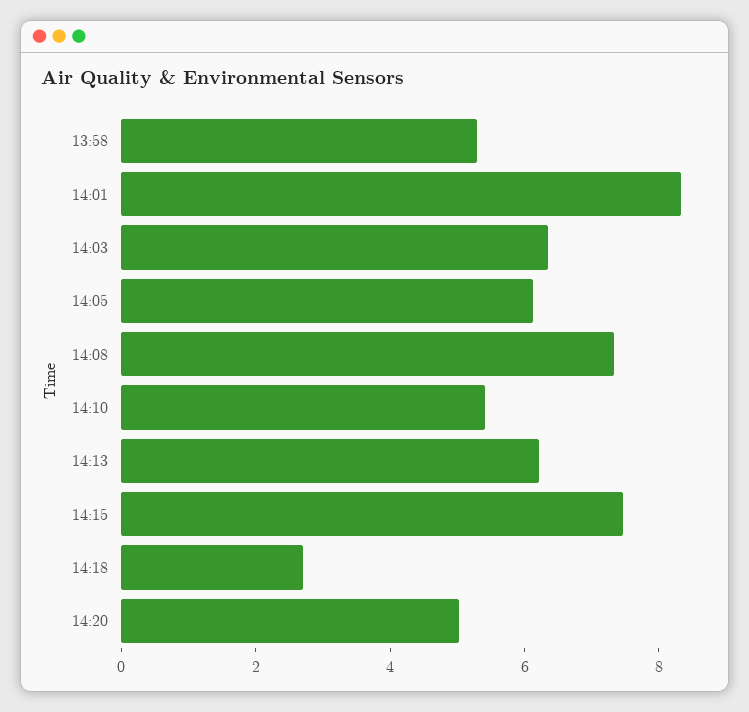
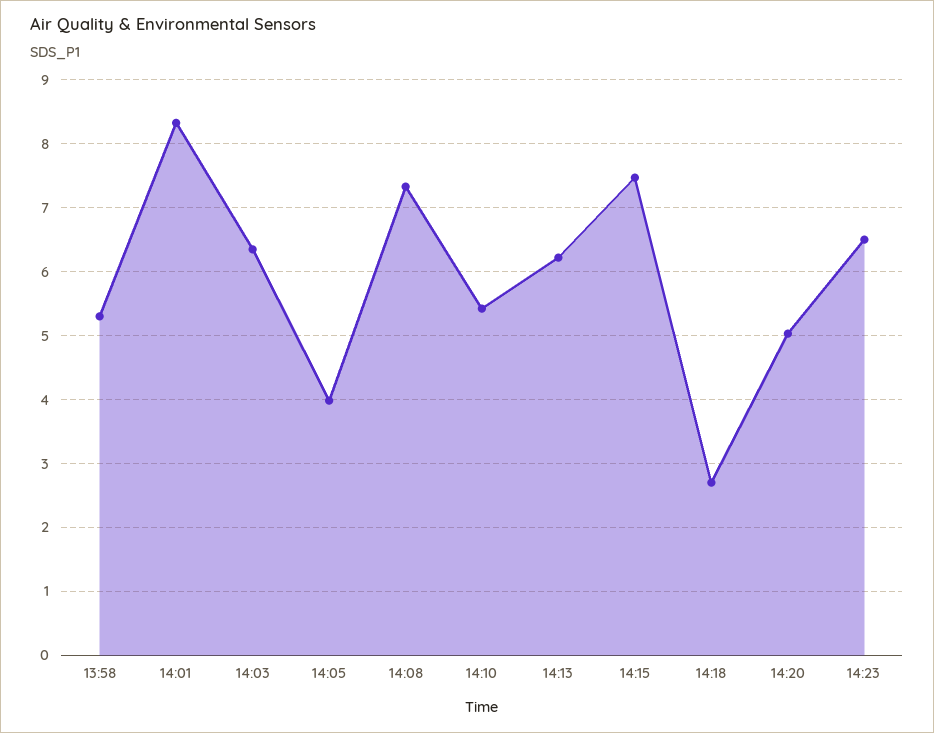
14:05: 6 -> 4
14:23: none -> 6.5

